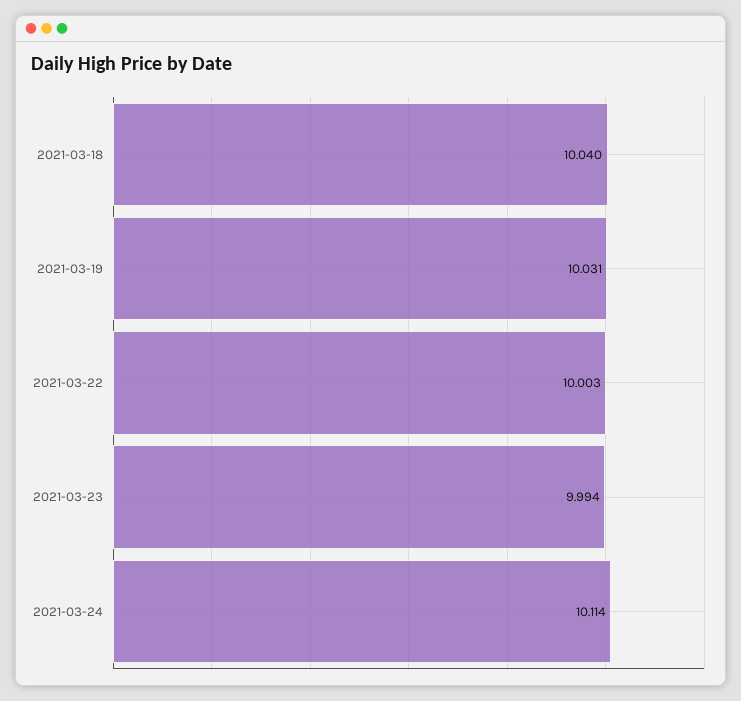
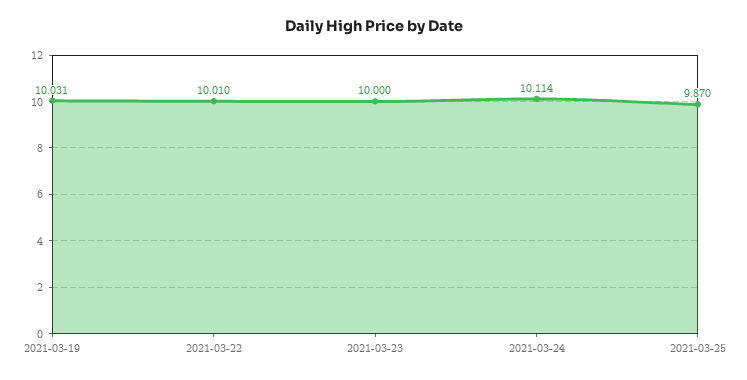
2021-03-18: 10.04 -> none
2021-03-22: 10.003 -> 10.01
2021-03-23: 9.994 -> 10
2021-03-25: none -> 9.87

